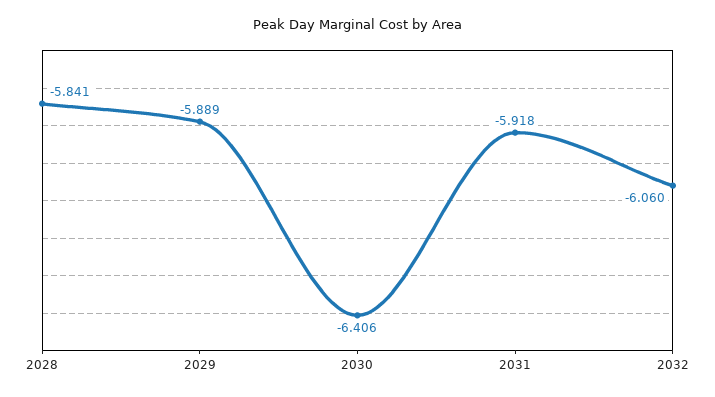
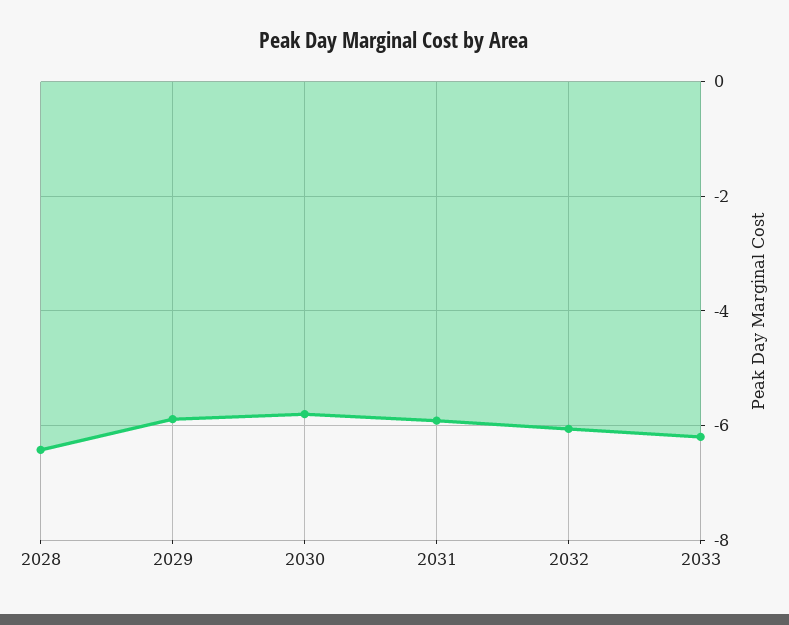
2028: -5.841 -> -6.4
2030: -6.406 -> -5.8
2033: none -> -6.2

